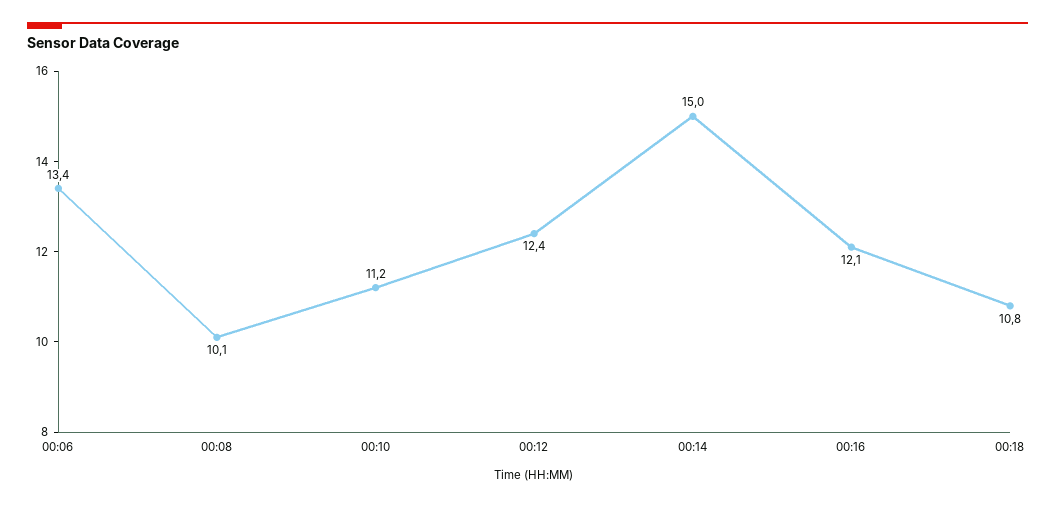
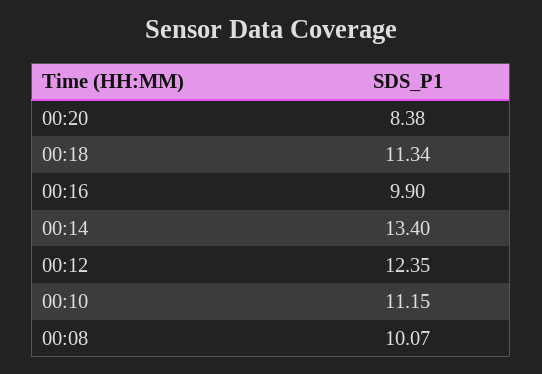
00:06: 13.4 -> none
00:14: 15 -> 13.4
00:16: 12.1 -> 9.9
00:18: 10.8 -> 11.34
00:20: none -> 8.38

